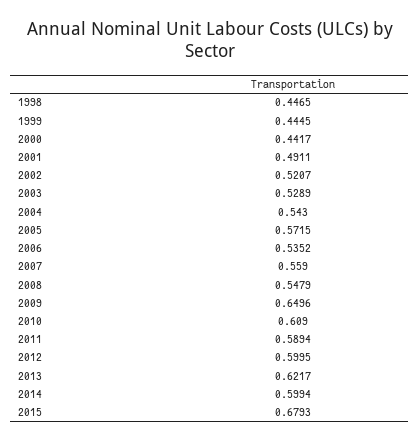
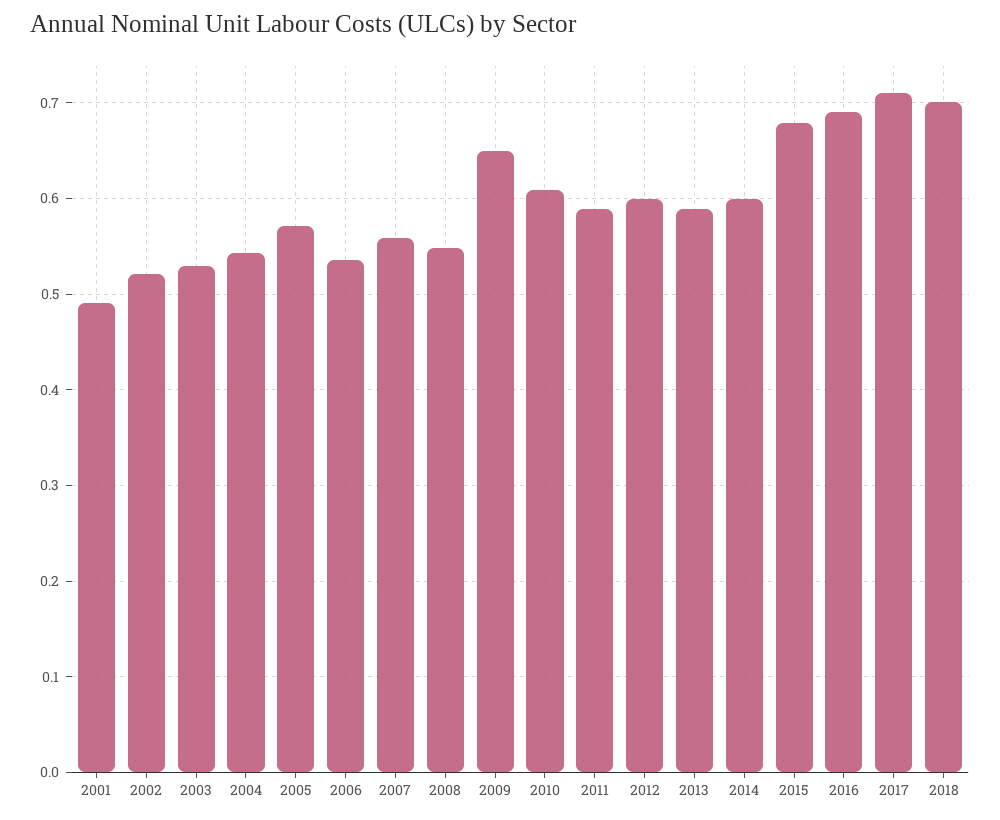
1998: 0.4465 -> none
1999: 0.4445 -> none
2000: 0.4417 -> none
2013: 0.6217 -> 0.59
2016: none -> 0.69
2017: none -> 0.71
2018: none -> 0.7

